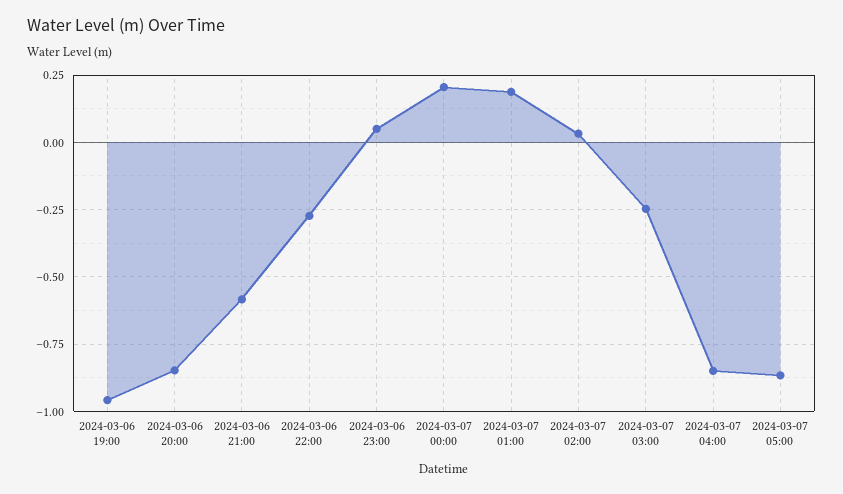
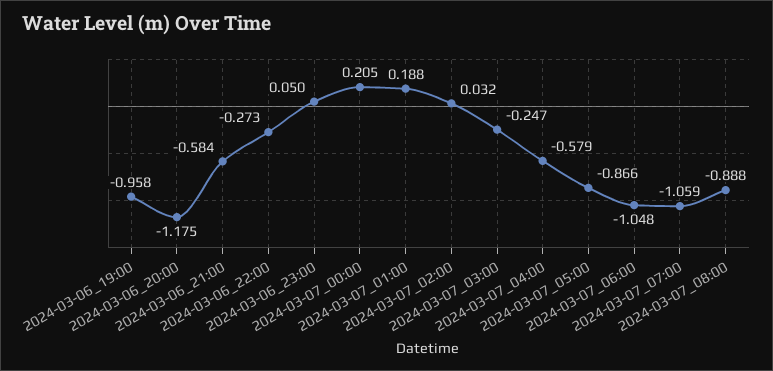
2024-03-06 20:00: -0.85 -> -1.175
2024-03-07 04:00: -0.85 -> -0.579
2024-03-07_06:00: none -> -1.048
2024-03-07_07:00: none -> -1.059
2024-03-07_08:00: none -> -0.888

